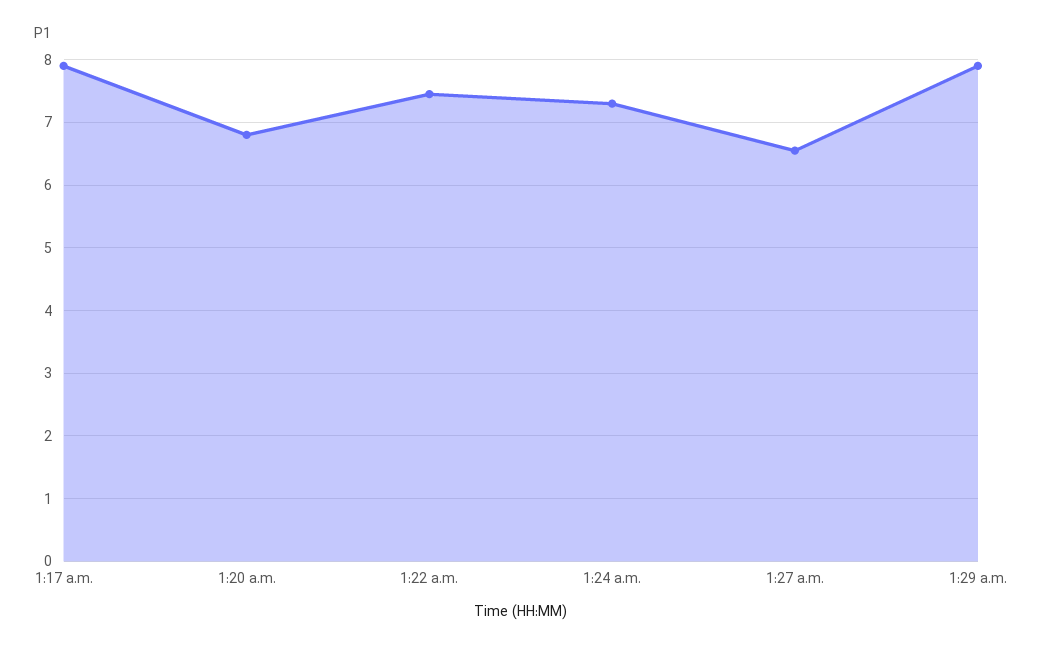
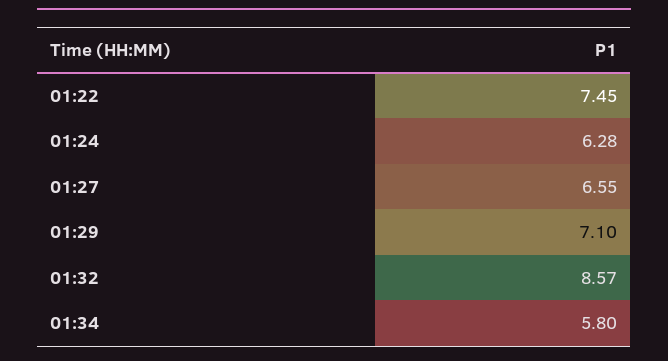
1:17 a.m.: 7.9 -> none
1:20 a.m.: 6.8 -> none
1:24 a.m.: 7.3 -> 6.28
1:29 a.m.: 7.9 -> 7.1
01:32: none -> 8.57
01:34: none -> 5.8

